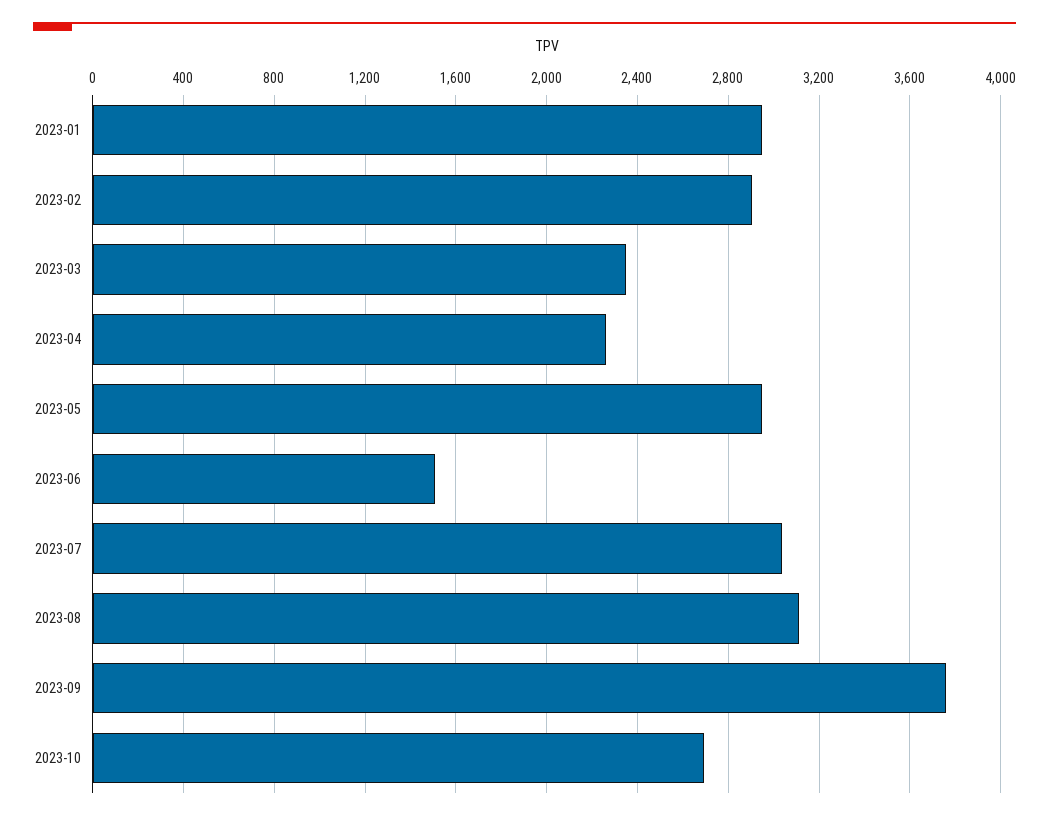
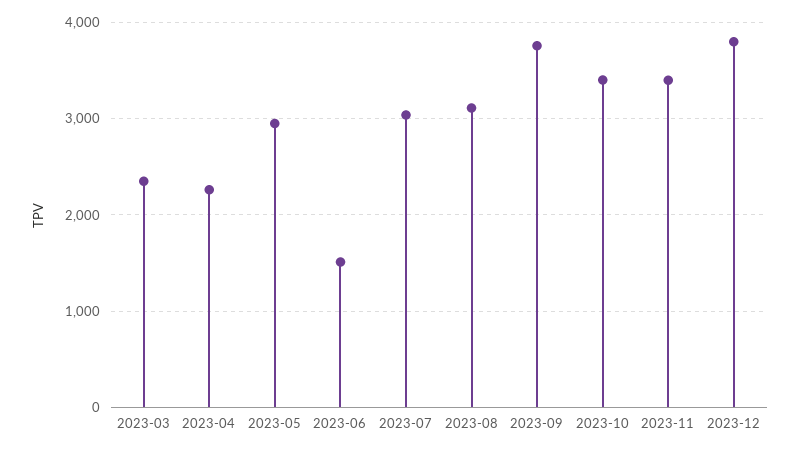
2023-01: 2950 -> none
2023-02: 2900 -> none
2023-10: 2700 -> 3400
2023-11: none -> 3400
2023-12: none -> 3800

